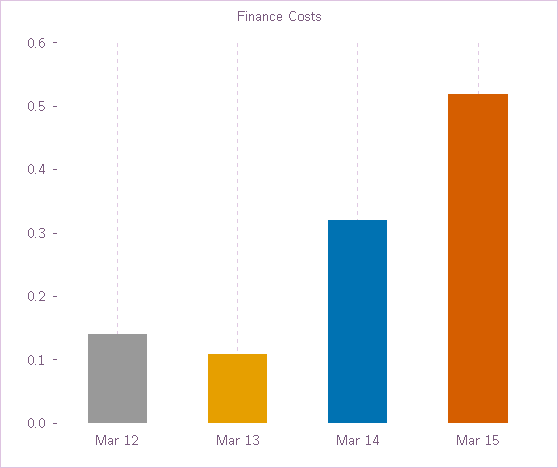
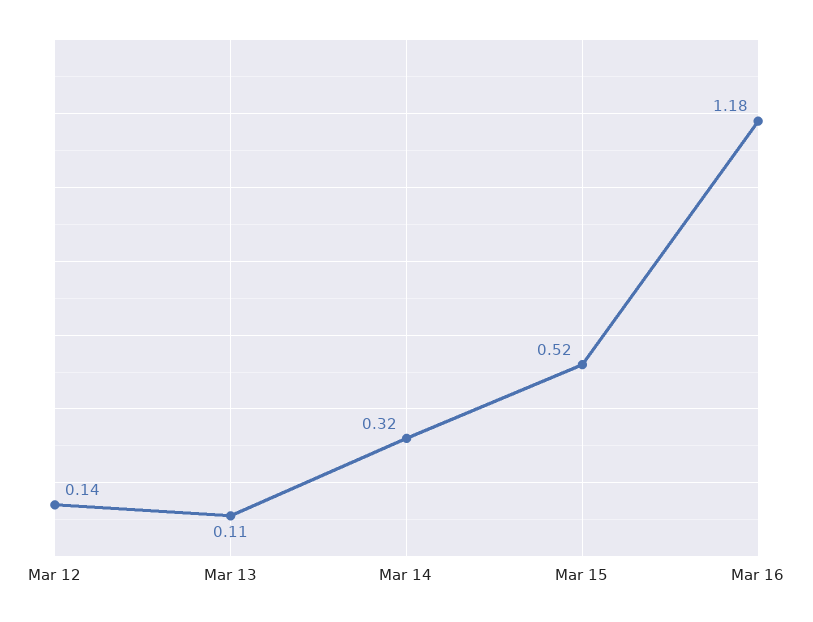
Mar 16: none -> 1.18

